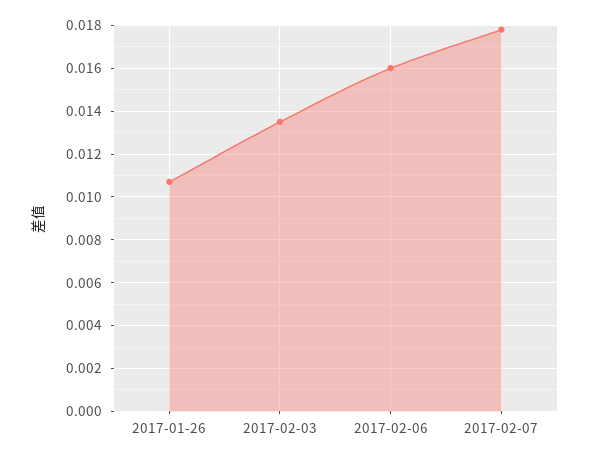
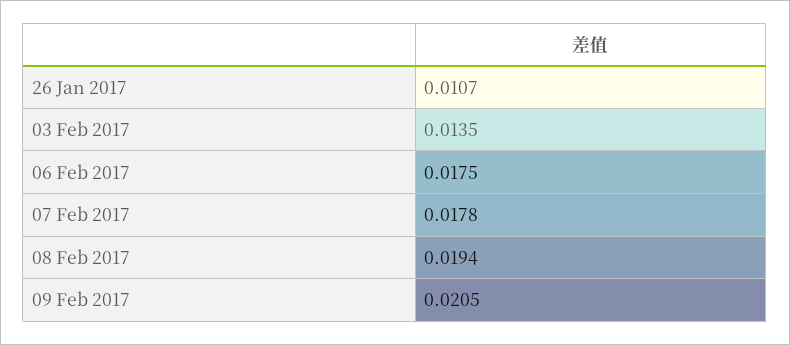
2017-02-06: 0.016 -> 0.0175
08 Feb 2017: none -> 0.0194
09 Feb 2017: none -> 0.0205

